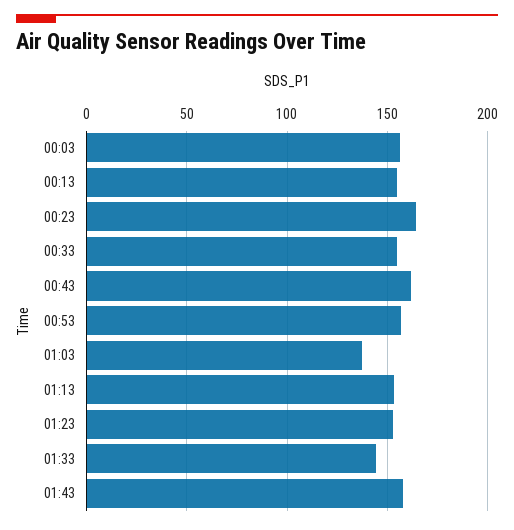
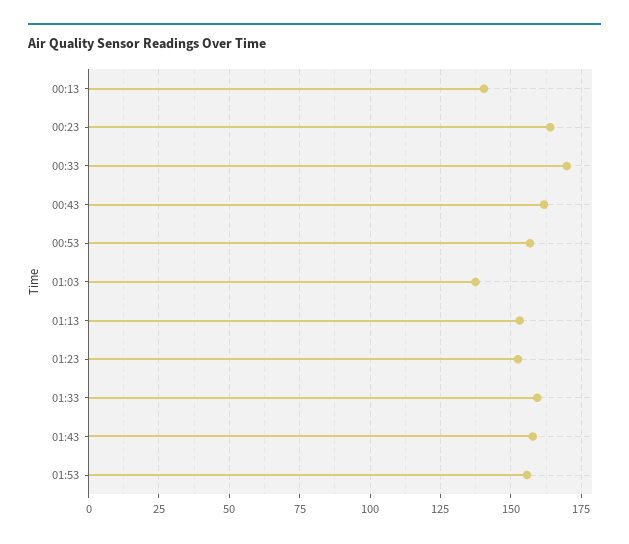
00:03: 155 -> none
00:13: 155 -> 140
00:33: 155 -> 170
01:33: 145 -> 160
01:53: none -> 155

